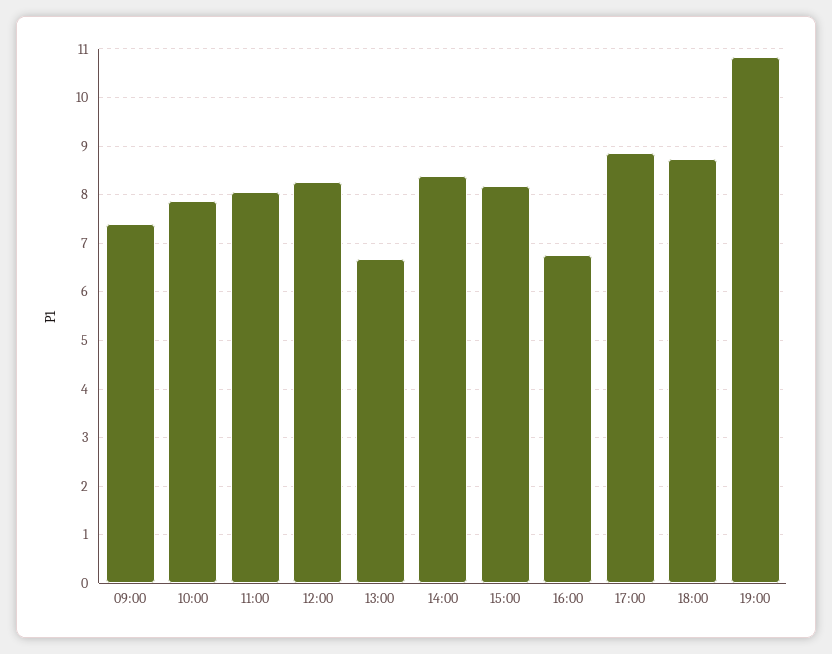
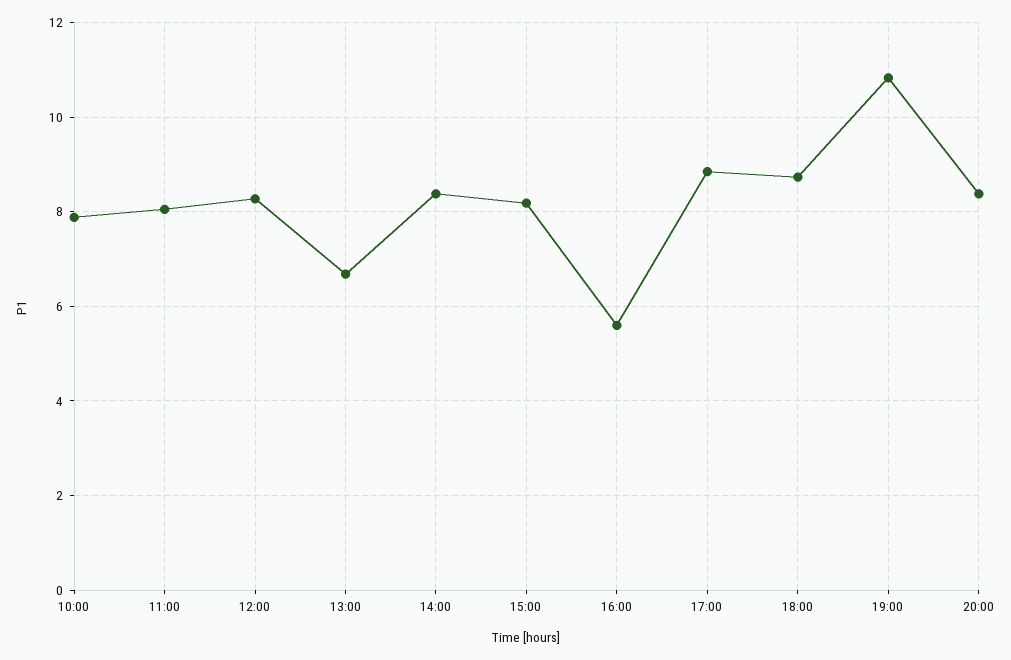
09:00: 7.4 -> none
16:00: 6.8 -> 5.6
20:00: none -> 8.4

